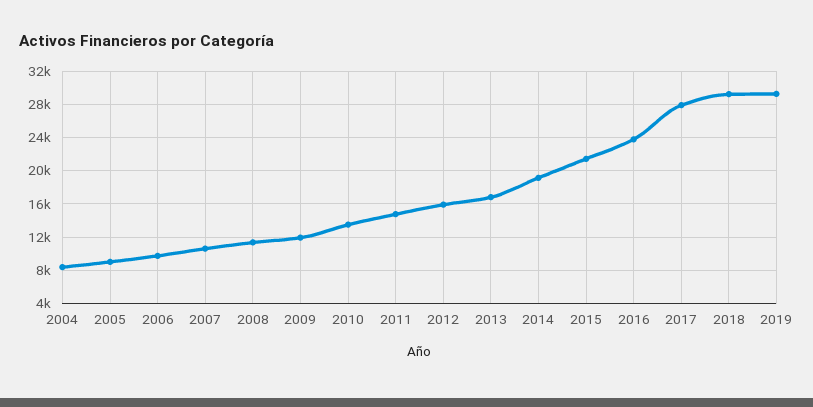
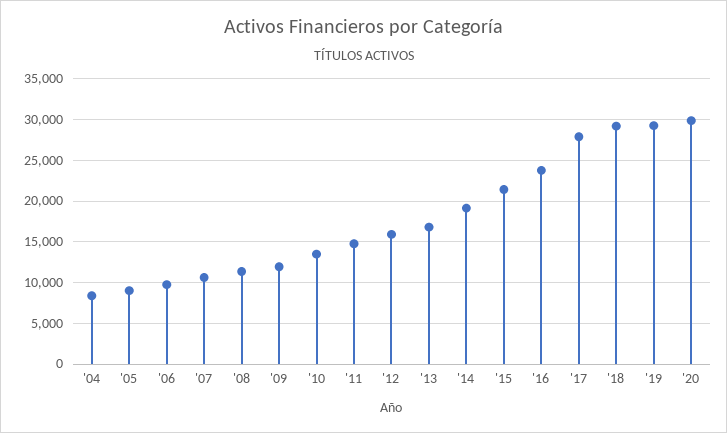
'20: none -> 30000

